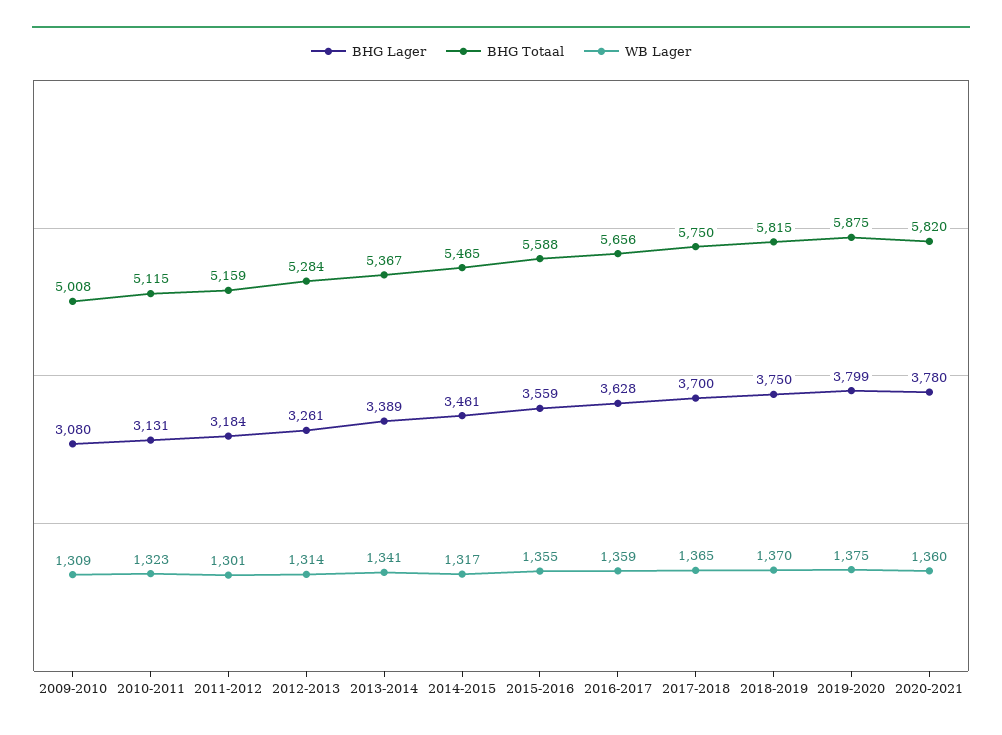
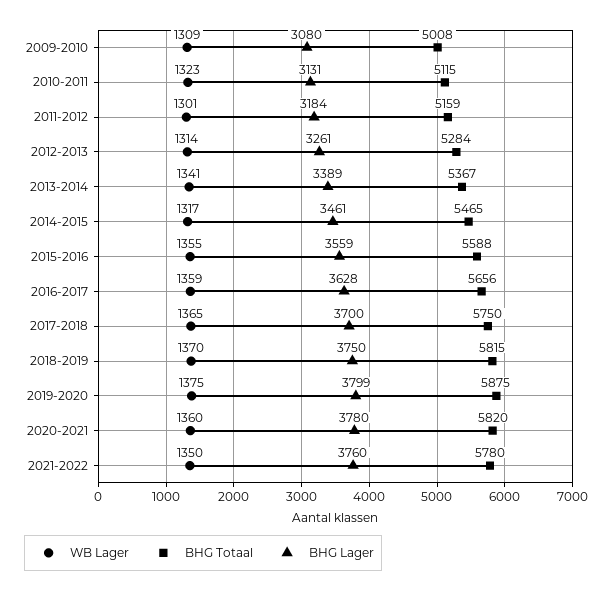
WB Lager, 2021-2022: none -> 1350
BHG Totaal, 2021-2022: none -> 5780
BHG Lager, 2021-2022: none -> 3760

